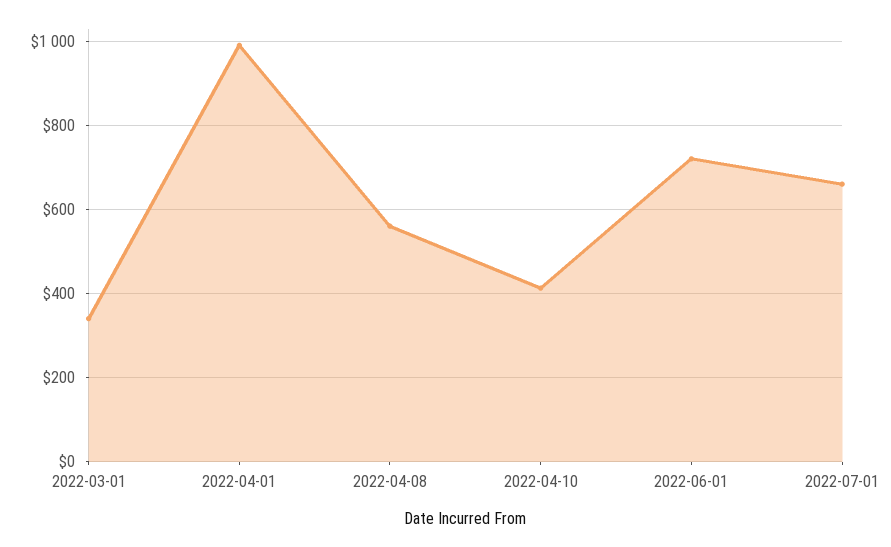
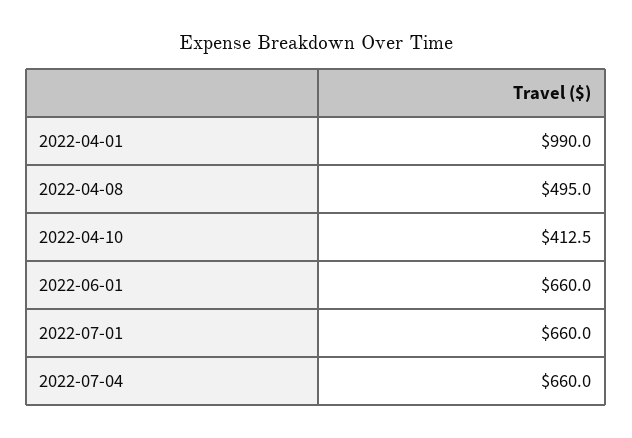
2022-03-01: 340 -> none
2022-04-08: 560 -> 495
2022-06-01: 720 -> 660
2022-07-04: none -> 660

